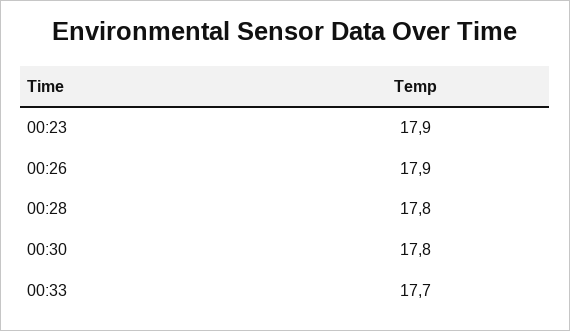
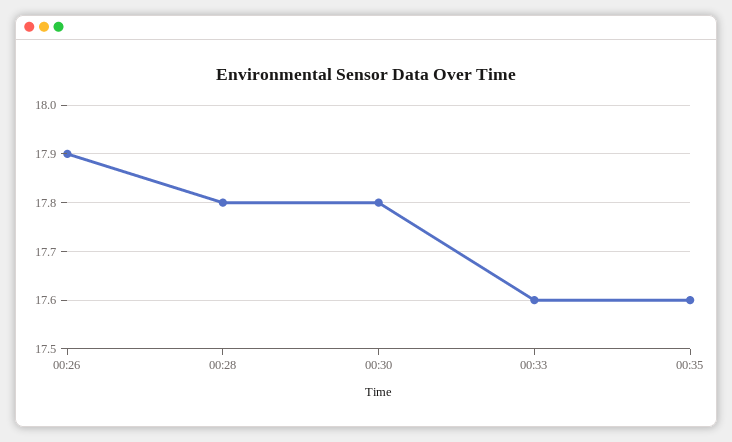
00:23: 17.9 -> none
00:33: 17.7 -> 17.6
00:35: none -> 17.6

